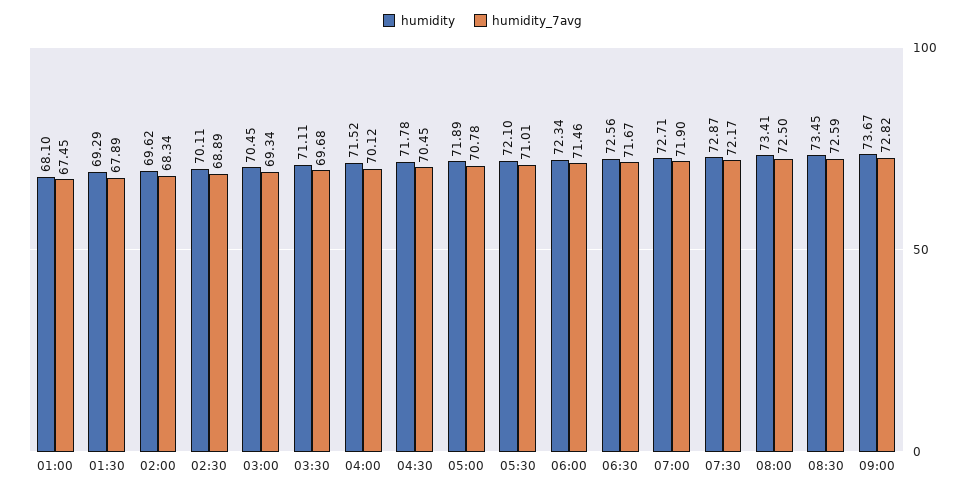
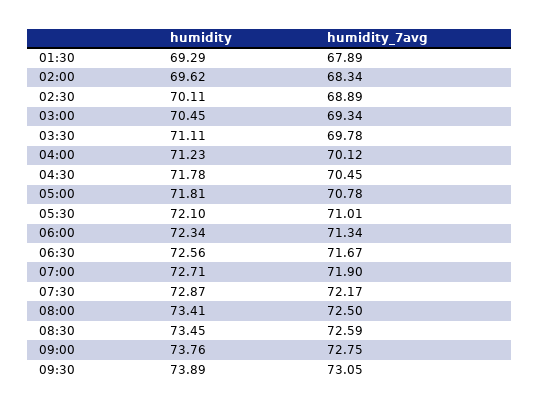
humidity, 01:00: 68.1 -> none
humidity_7avg, 01:00: 67.45 -> none
humidity_7avg, 03:30: 69.68 -> 69.78
humidity, 04:00: 71.52 -> 71.23
humidity, 05:00: 71.89 -> 71.81
humidity_7avg, 06:00: 71.46 -> 71.34
humidity, 09:00: 73.67 -> 73.76
humidity_7avg, 09:00: 72.82 -> 72.75
humidity, 09:30: none -> 73.89
humidity_7avg, 09:30: none -> 73.05

